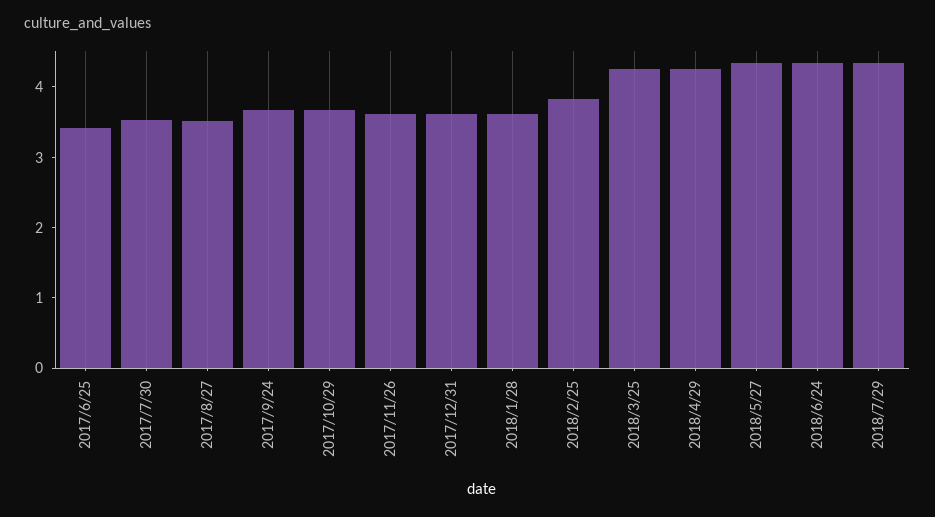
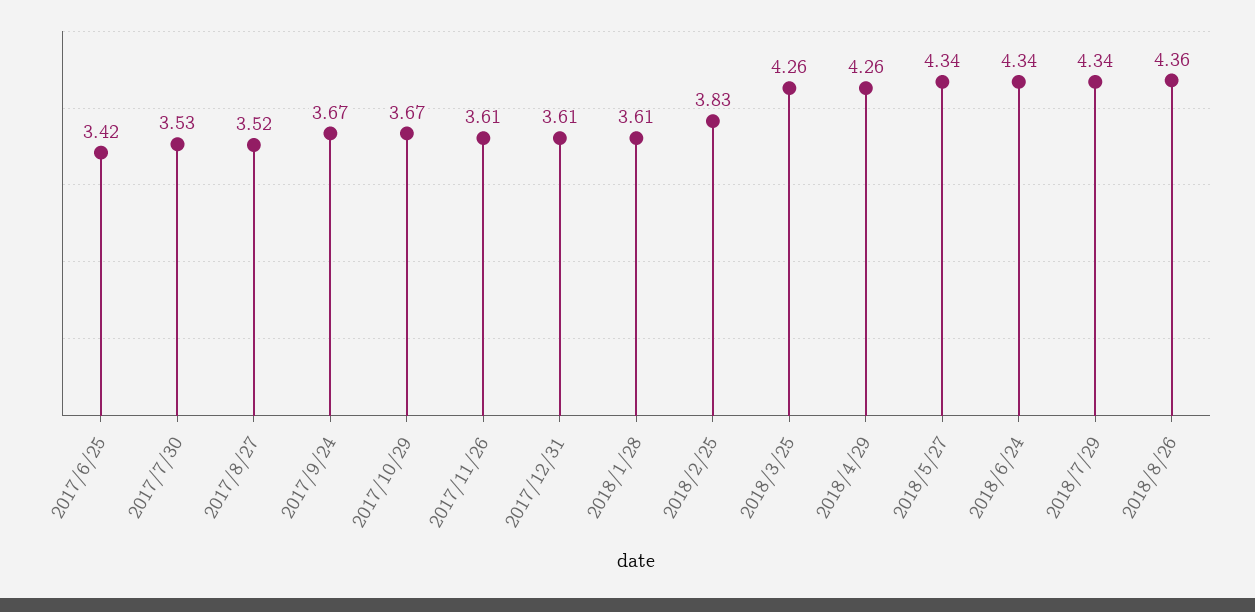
2018/8/26: none -> 4.36

